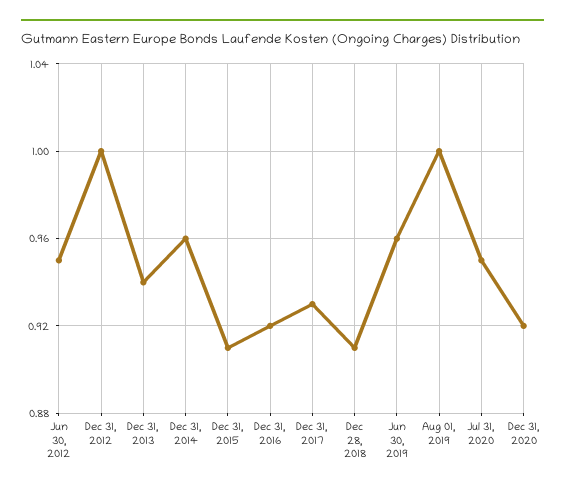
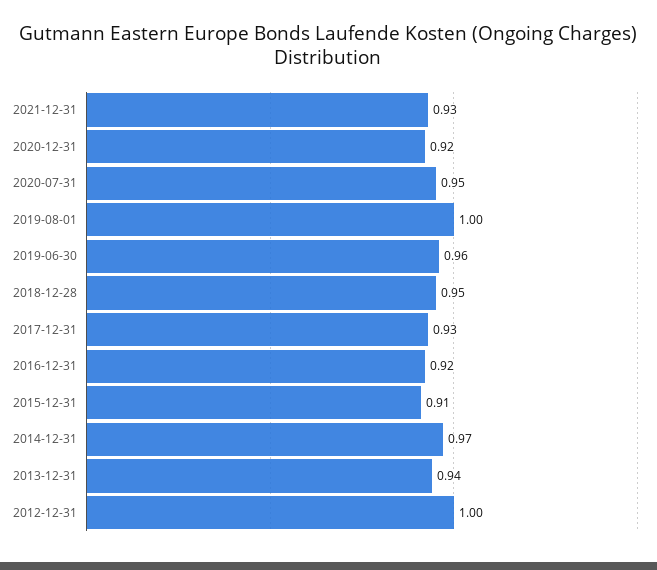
Jun 30, 2012: 0.95 -> none
Dec 31, 2014: 0.96 -> 0.97
Dec 28, 2018: 0.91 -> 0.95
2021-12-31: none -> 0.93

